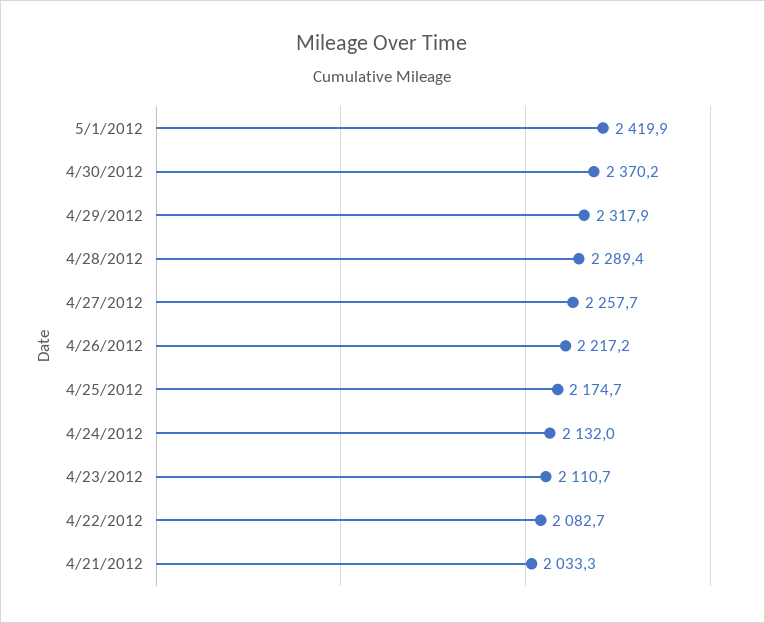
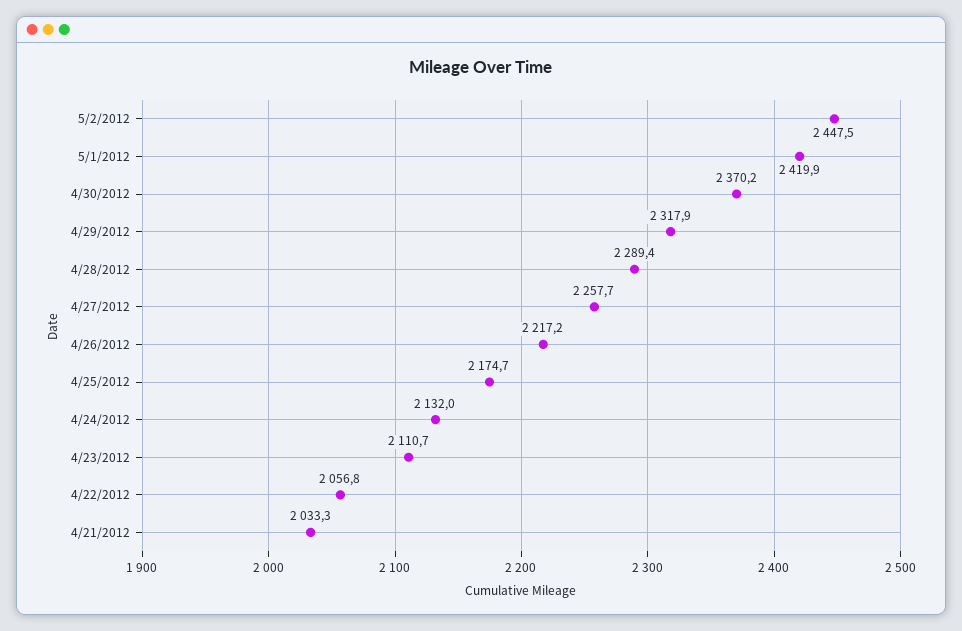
4/22/2012: 2082.7 -> 2056.8
5/2/2012: none -> 2447.5

